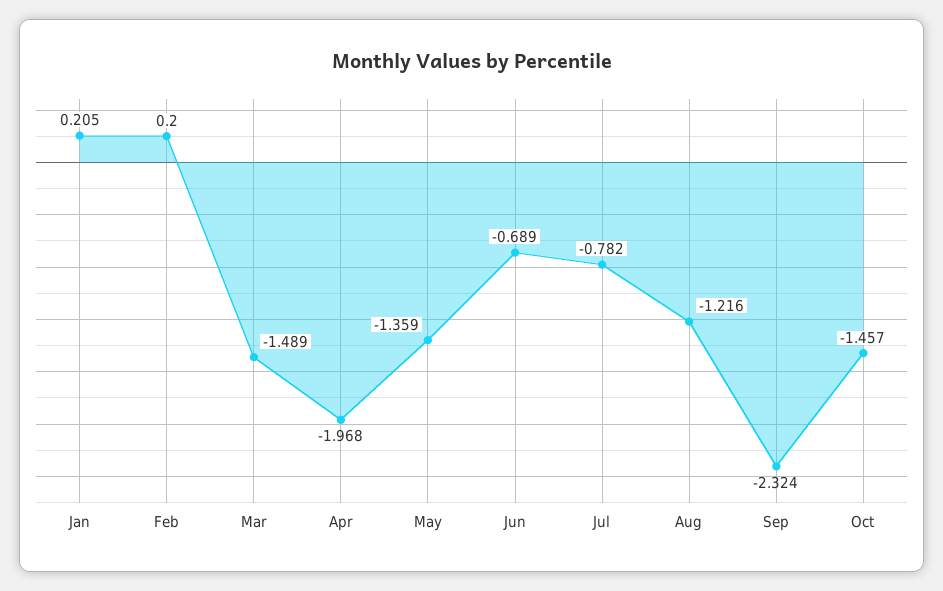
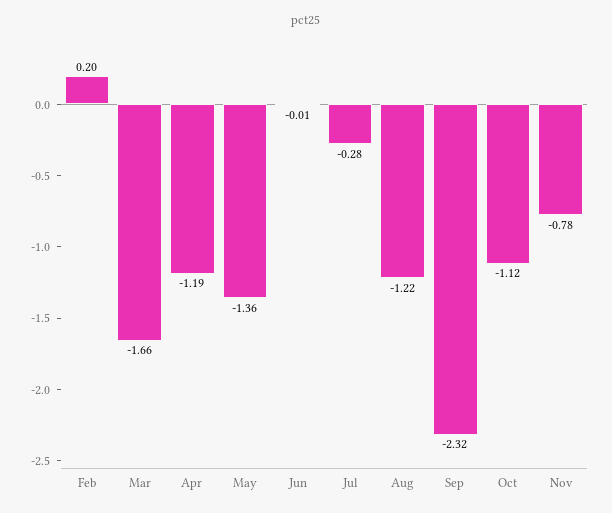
Jan: 0.205 -> none
Mar: -1.489 -> -1.66
Apr: -1.968 -> -1.19
Jun: -0.689 -> -0.01
Jul: -0.782 -> -0.28
Oct: -1.457 -> -1.12
Nov: none -> -0.78

